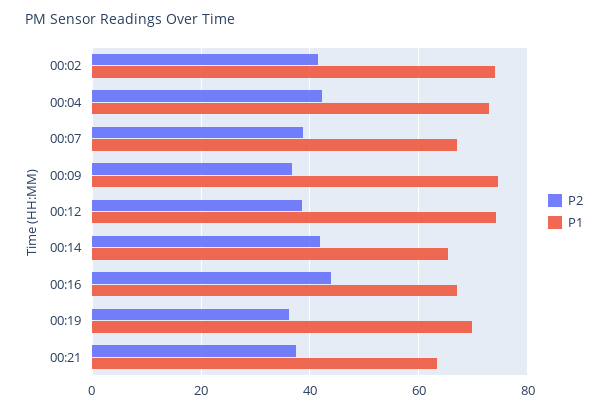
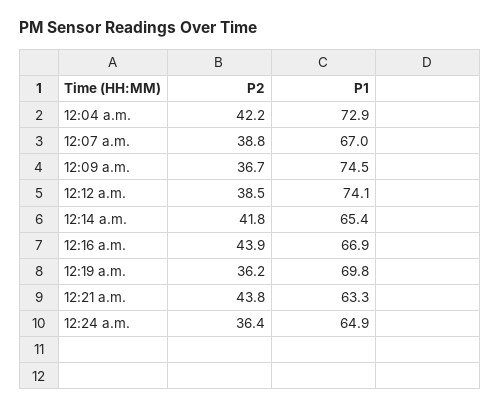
P2, 00:02: 42 -> none
P1, 00:02: 74 -> none
P2, 00:21: 38 -> 43.8
P2, 12:24 a.m.: none -> 36.4
P1, 12:24 a.m.: none -> 64.9

